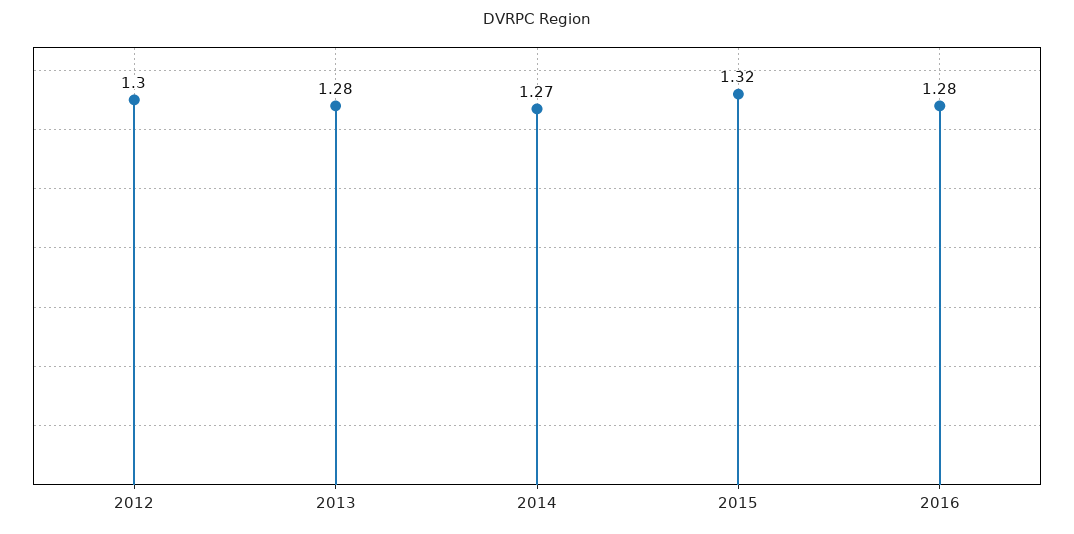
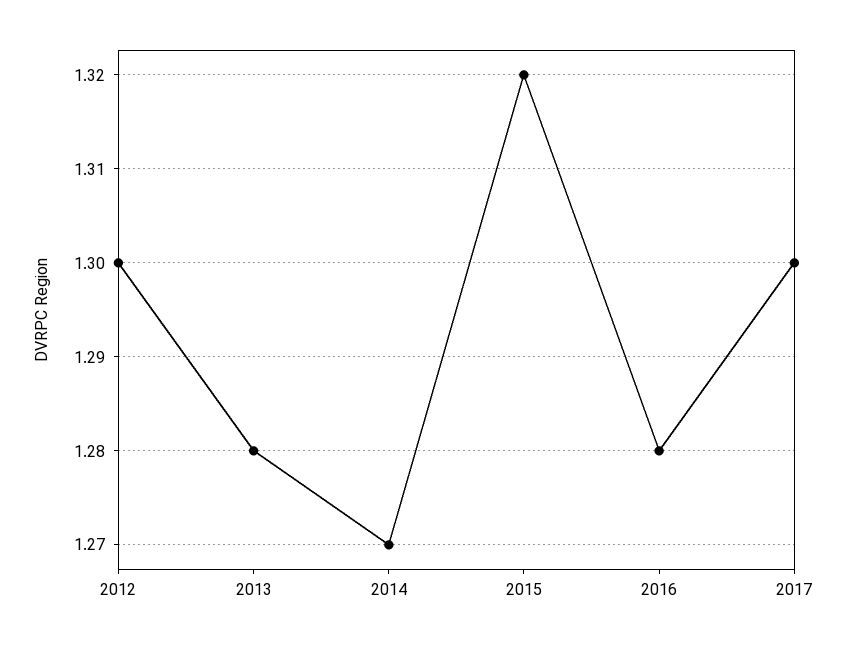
2017: none -> 1.3

